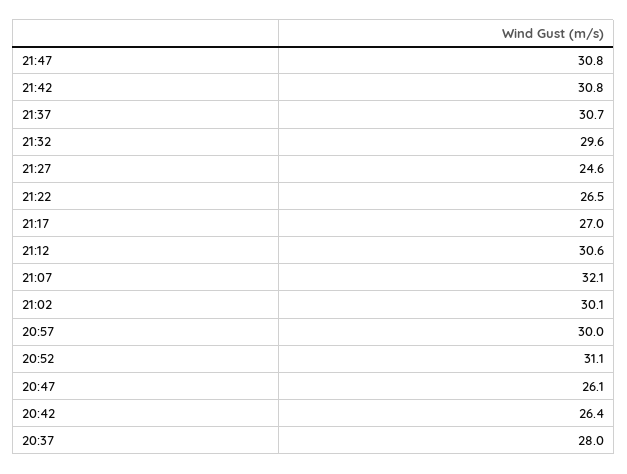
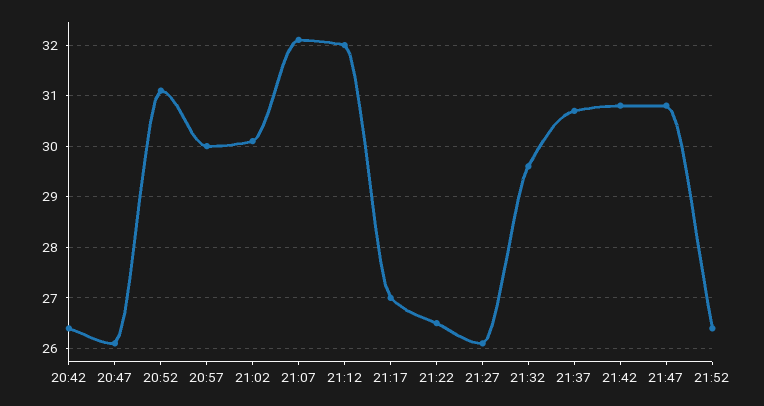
21:27: 24.6 -> 26
21:12: 30.6 -> 32
20:37: 28 -> none
21:52: none -> 26.5

